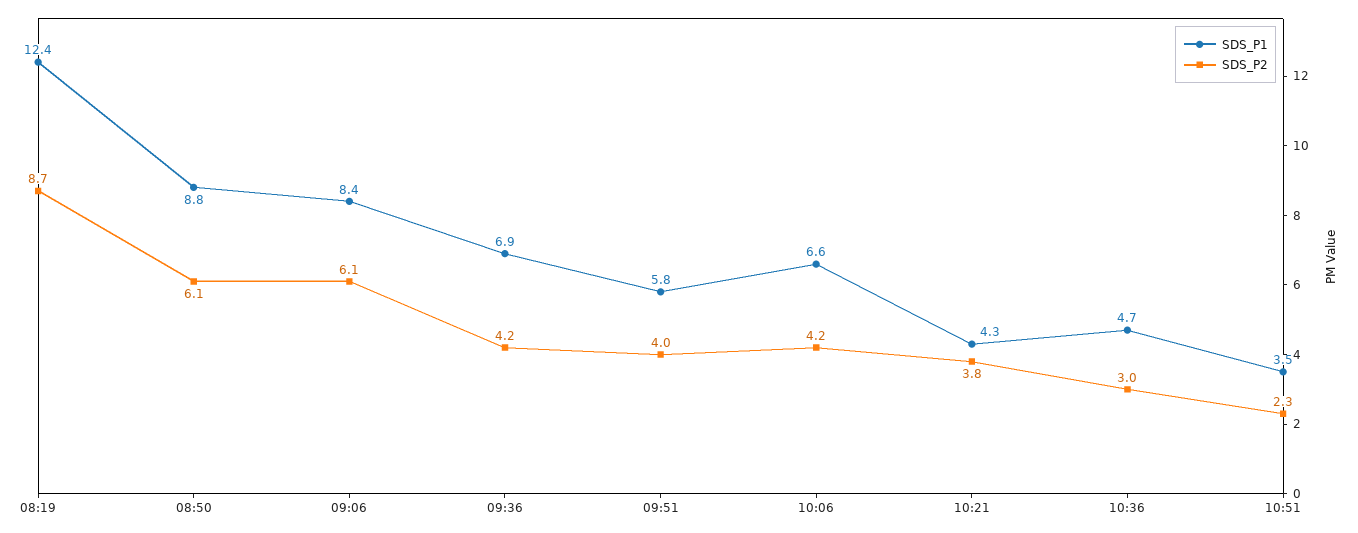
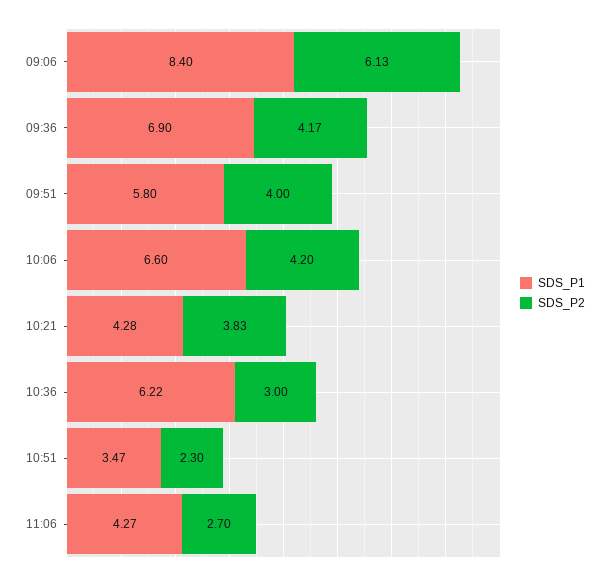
SDS_P1, 08:19: 12.4 -> none
SDS_P2, 08:19: 8.7 -> none
SDS_P1, 08:50: 8.8 -> none
SDS_P2, 08:50: 6.1 -> none
SDS_P1, 10:36: 4.7 -> 6.22
SDS_P1, 11:06: none -> 4.27
SDS_P2, 11:06: none -> 2.7

